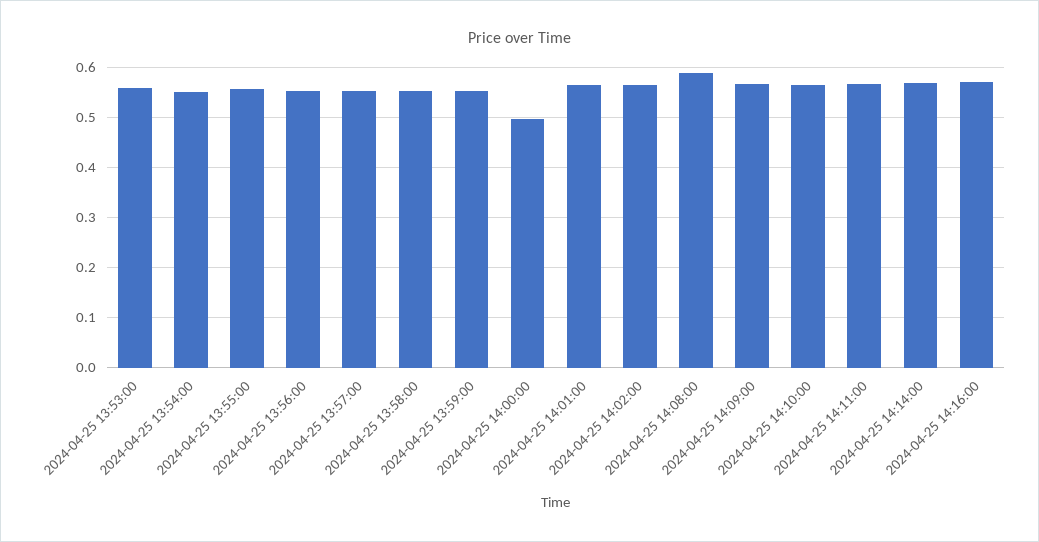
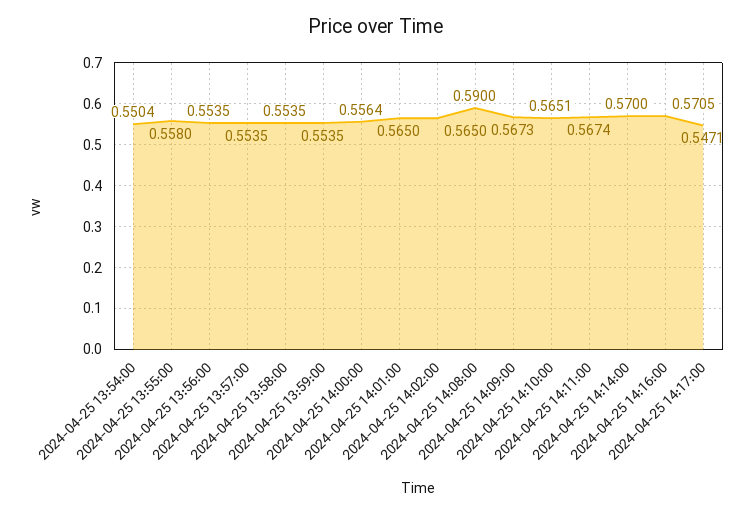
2024-04-25 13:53:00: 0.56 -> none
2024-04-25 14:00:00: 0.5 -> 0.5564
2024-04-25 14:17:00: none -> 0.5471

